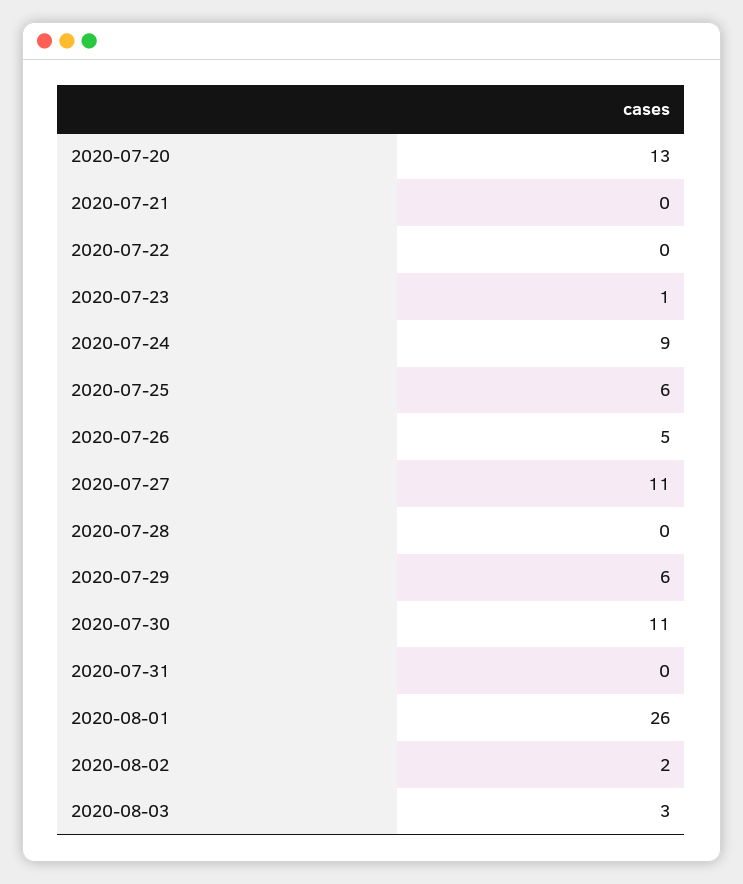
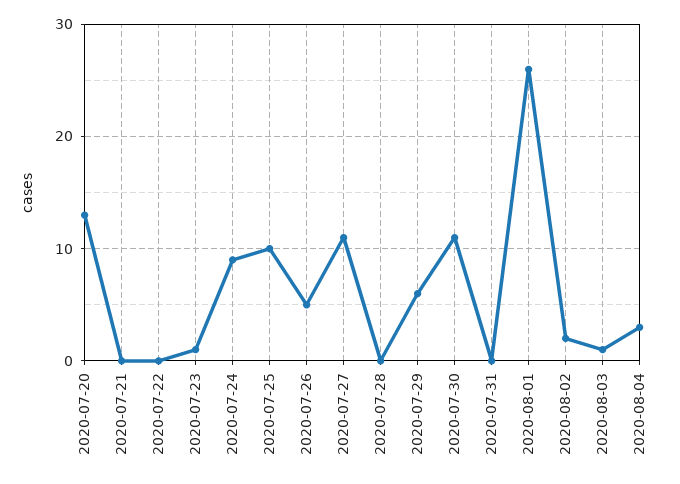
2020-07-25: 6 -> 10
2020-08-03: 3 -> 1
2020-08-04: none -> 3

